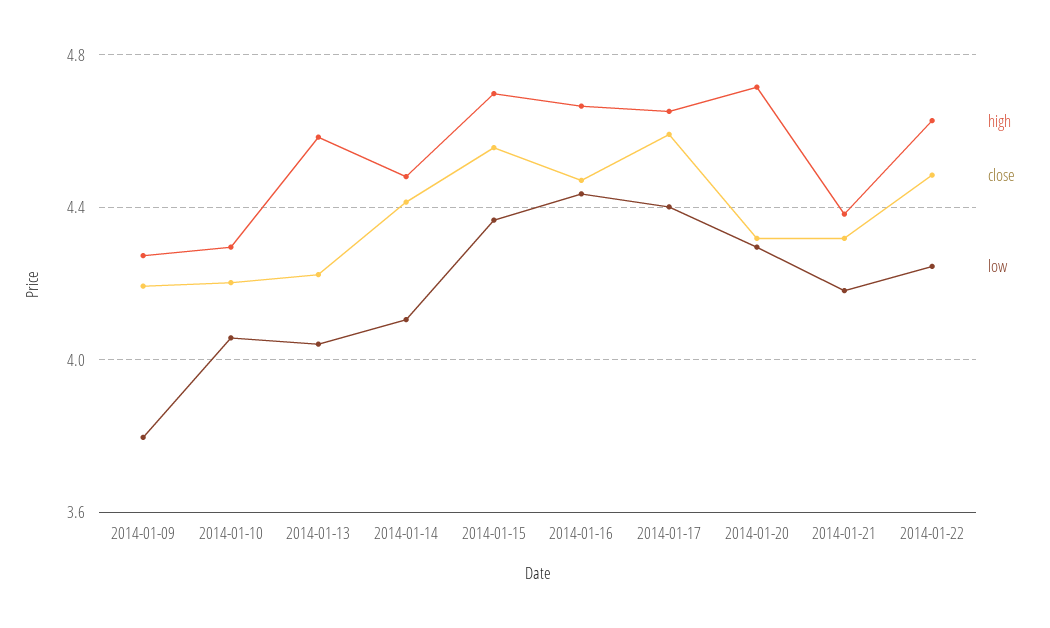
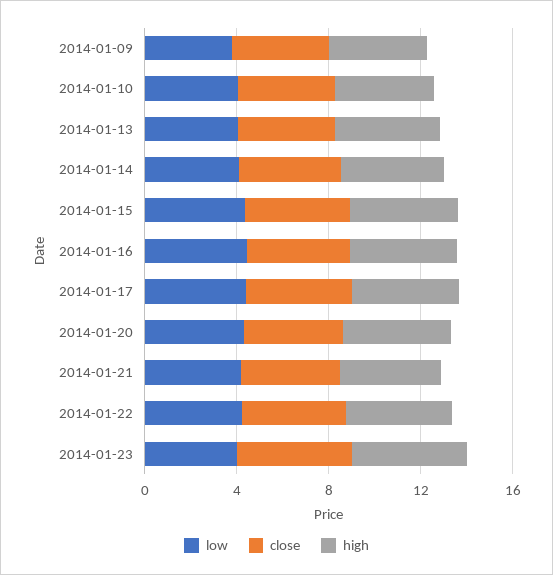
low, 2014-01-23: none -> 4
close, 2014-01-23: none -> 5
high, 2014-01-23: none -> 5

